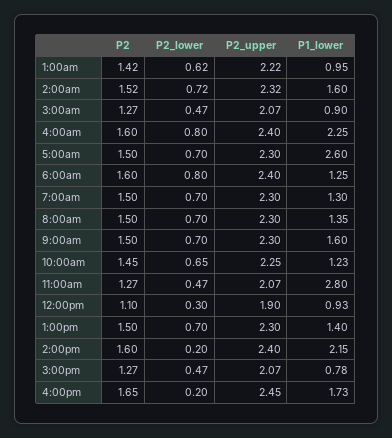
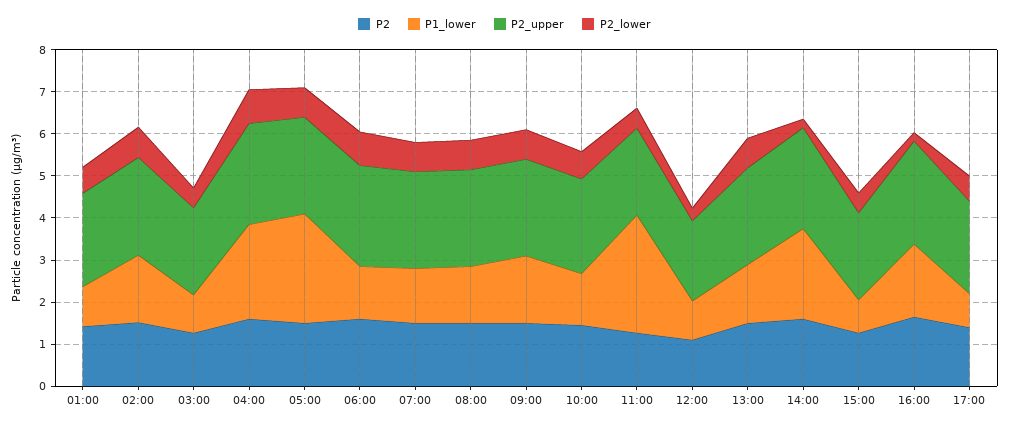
P2, 17:00: none -> 1.4
P1_lower, 17:00: none -> 0.8
P2_upper, 17:00: none -> 2.2
P2_lower, 17:00: none -> 0.6

